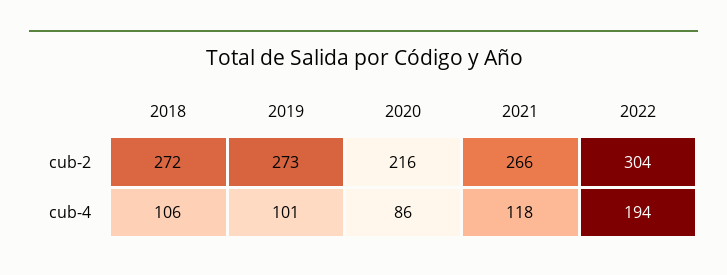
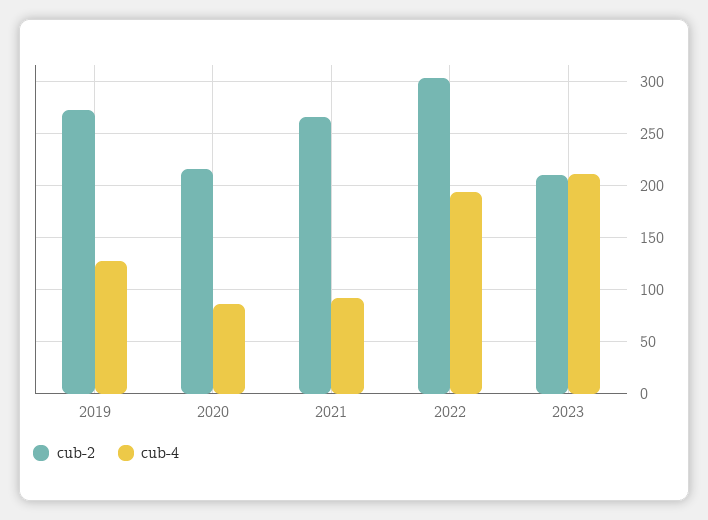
cub-2, 2018: 272 -> none
cub-4, 2018: 106 -> none
cub-4, 2019: 101 -> 130
cub-4, 2021: 118 -> 90
cub-2, 2023: none -> 210
cub-4, 2023: none -> 210

